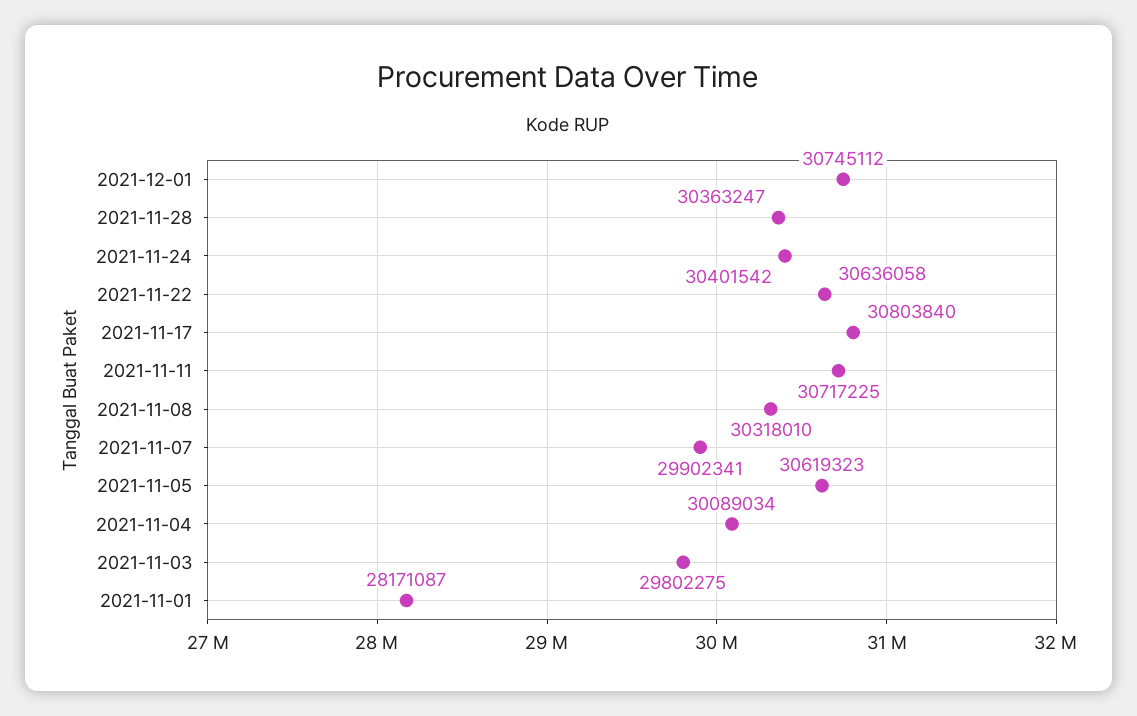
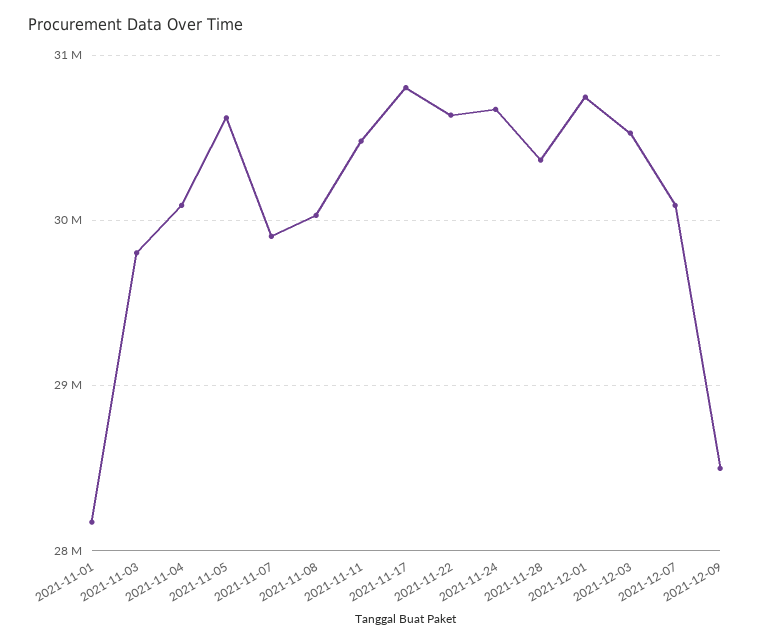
2021-11-24: 30401542 -> 30700000
2021-11-11: 30717225 -> 30500000
2021-11-08: 30318010 -> 30000000
2021-12-03: none -> 30500000
2021-12-07: none -> 30100000
2021-12-09: none -> 28500000

